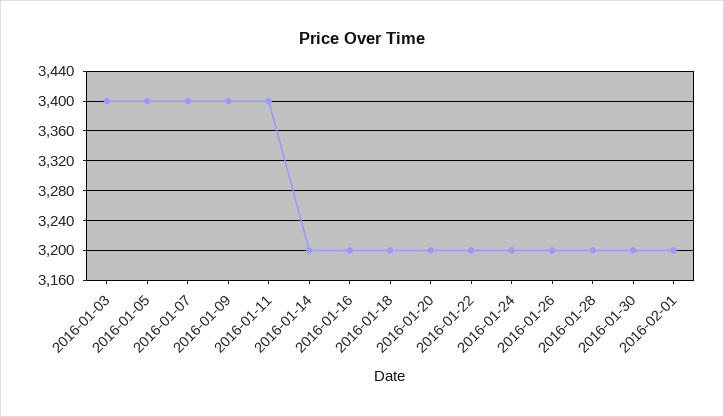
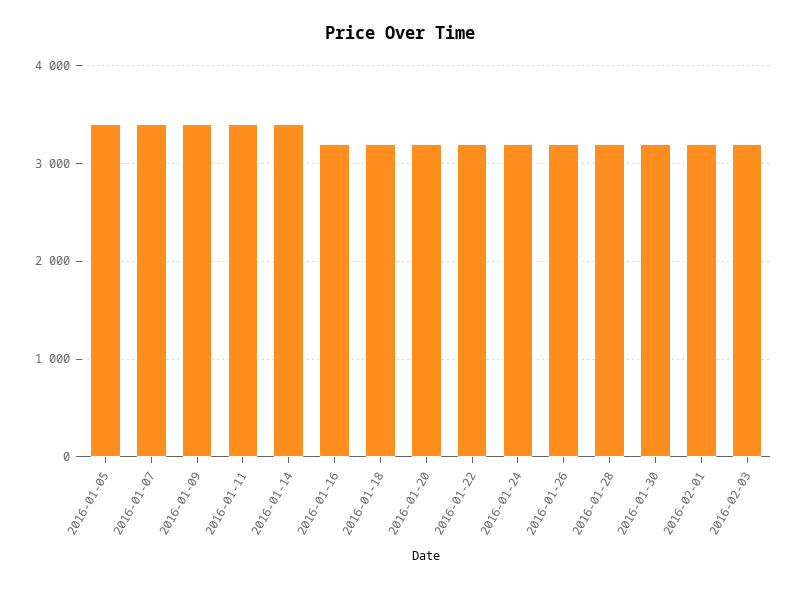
2016-01-03: 3400 -> none
2016-01-14: 3200 -> 3400
2016-02-03: none -> 3200

